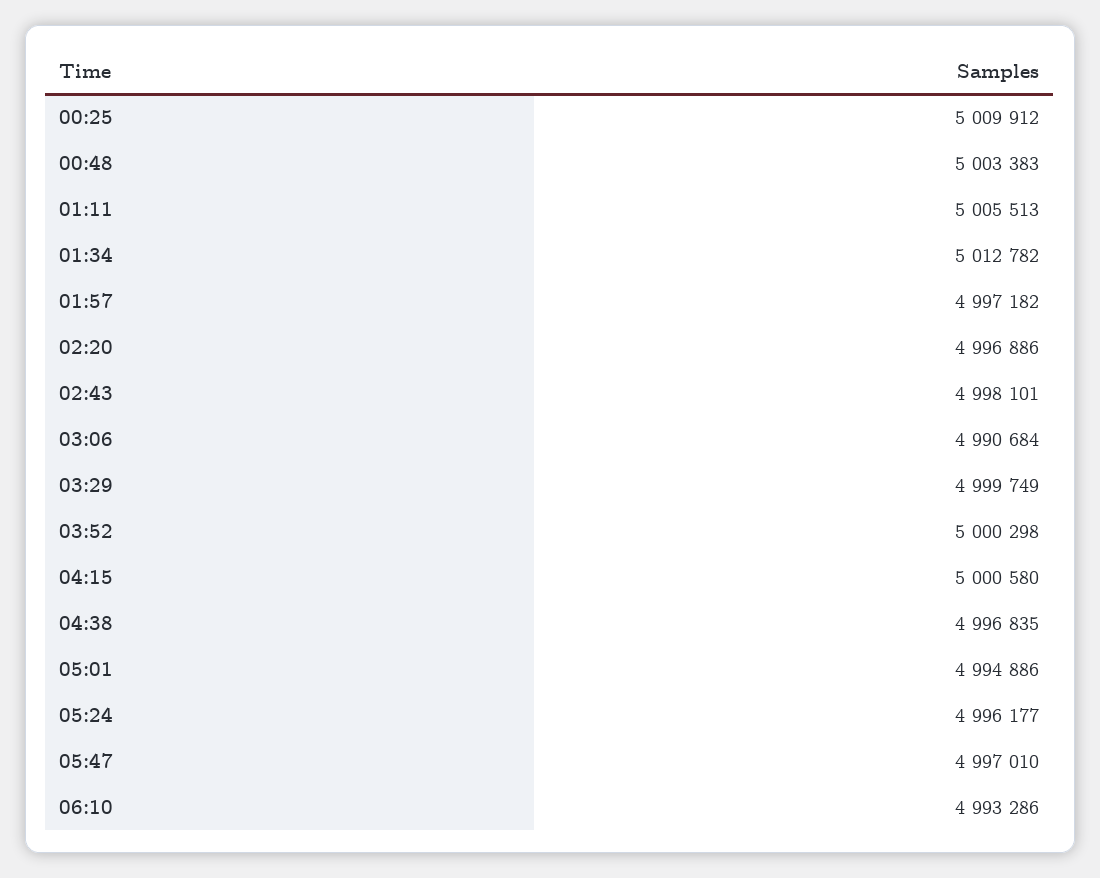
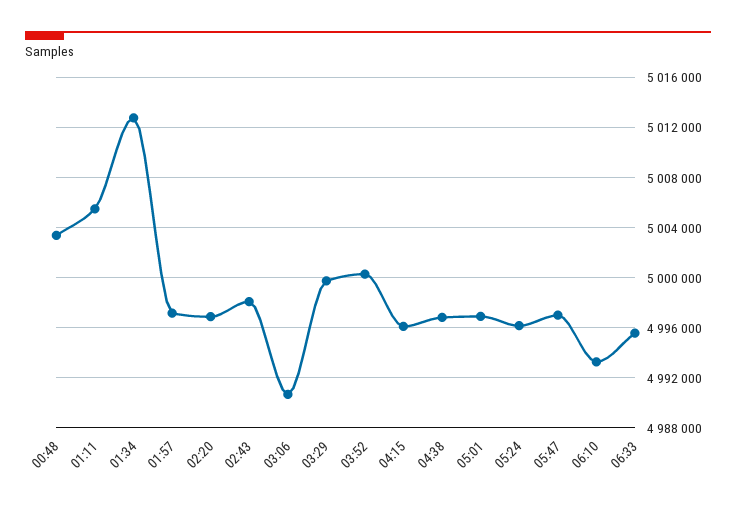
00:25: 5009912 -> none
04:15: 5000580 -> 4996000
05:01: 4994886 -> 4997000
06:33: none -> 4995500

